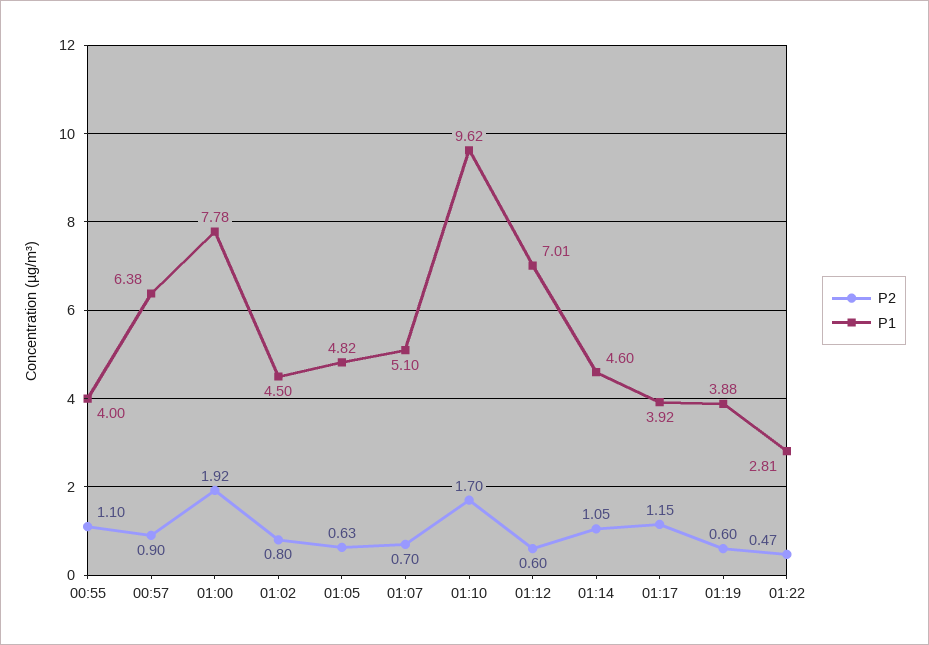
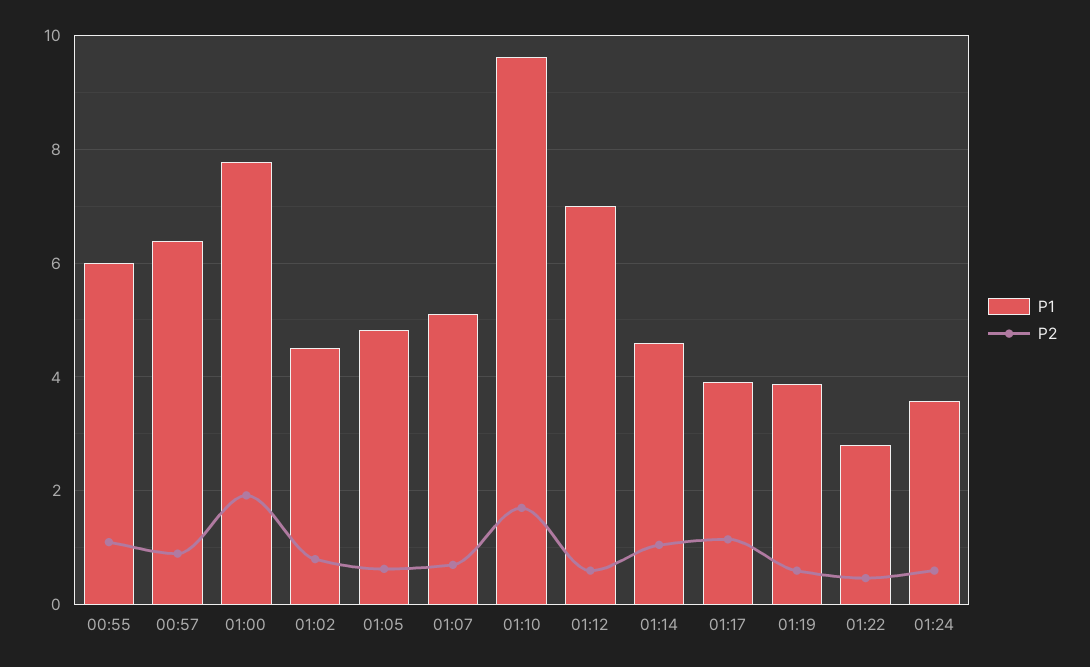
P1, 00:55: 4 -> 6
P1, 01:24: none -> 3.6
P2, 01:24: none -> 0.6

